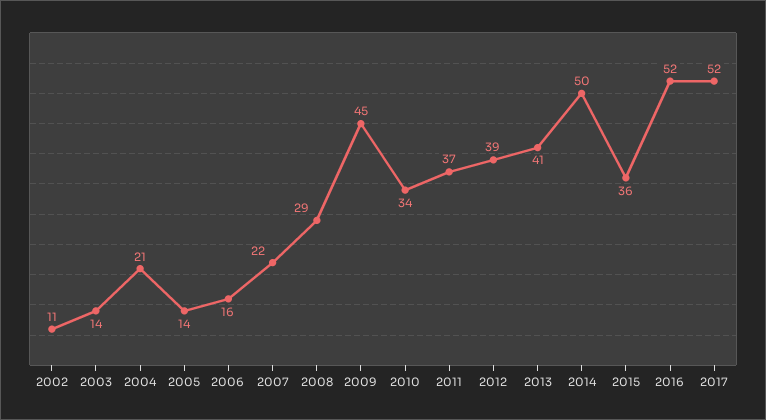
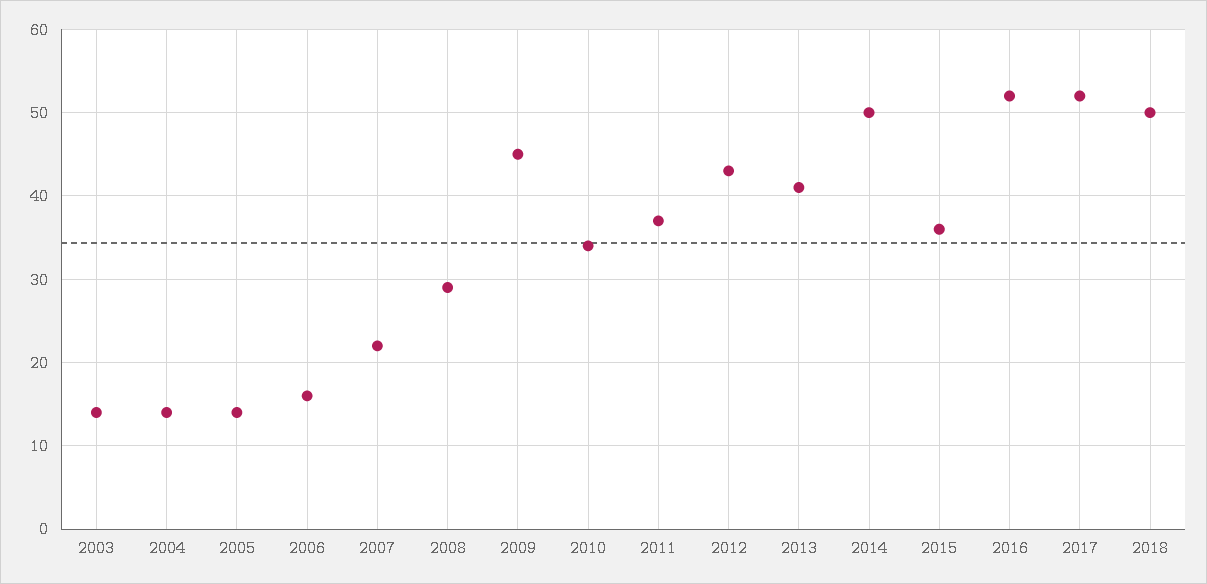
2002: 11 -> none
2004: 21 -> 14
2012: 39 -> 43
2018: none -> 50

